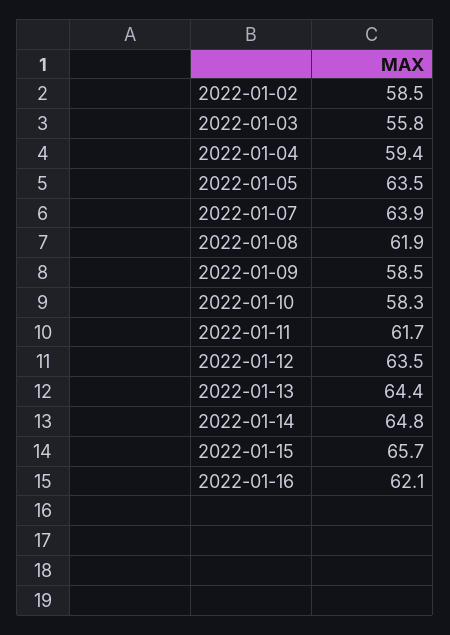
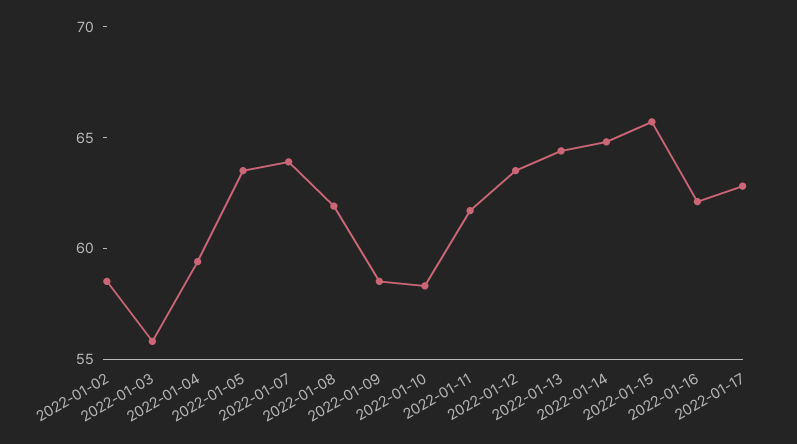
2022-01-17: none -> 63

